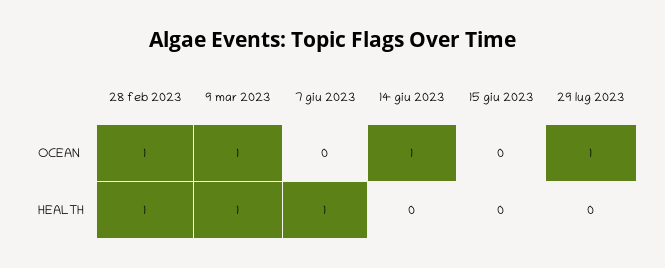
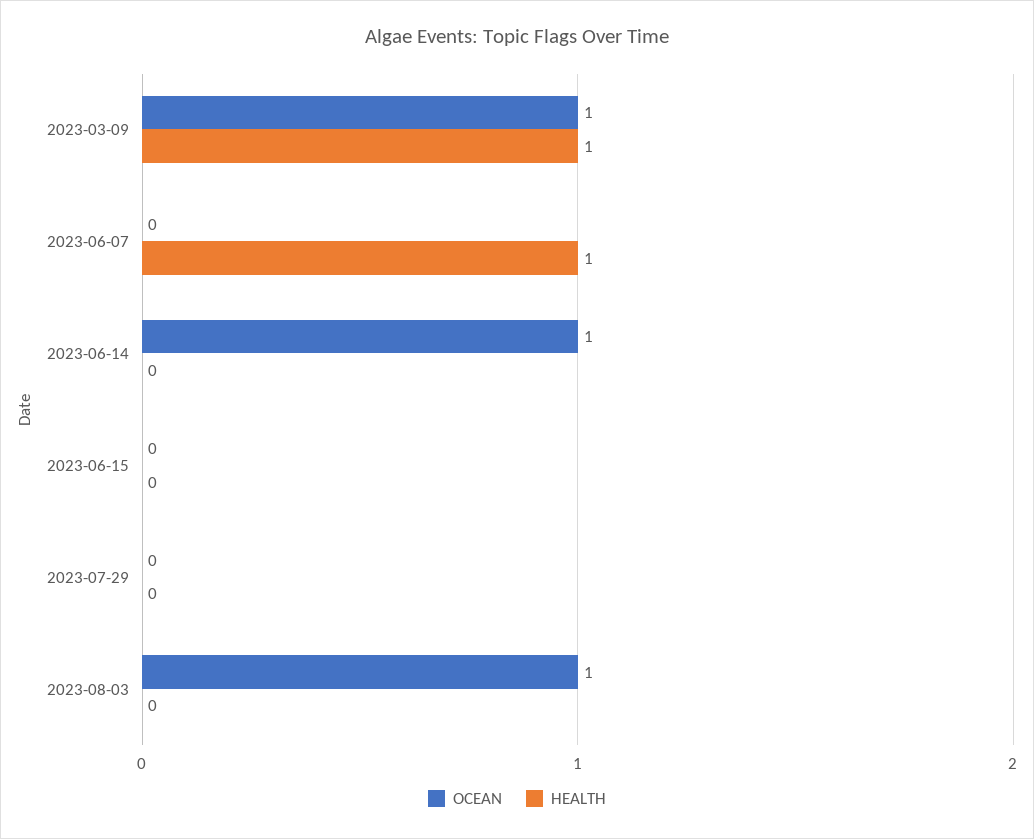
OCEAN, 28 feb 2023: 1 -> none
OCEAN, 29 lug 2023: 1 -> 0
HEALTH, 28 feb 2023: 1 -> none
OCEAN, 2023-08-03: none -> 1
HEALTH, 2023-08-03: none -> 0

